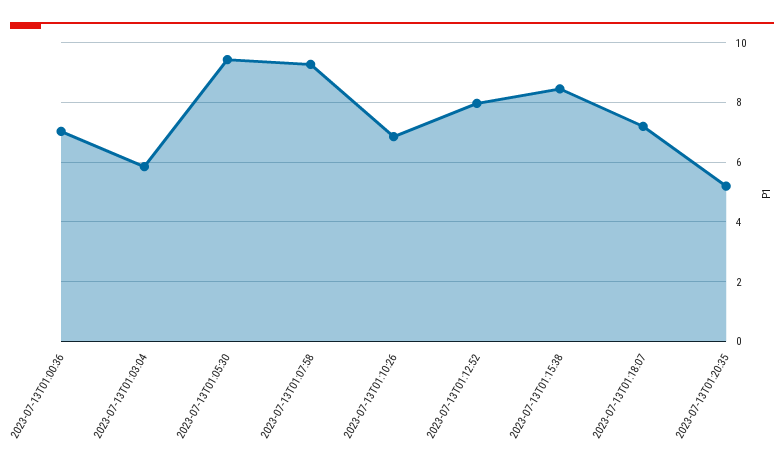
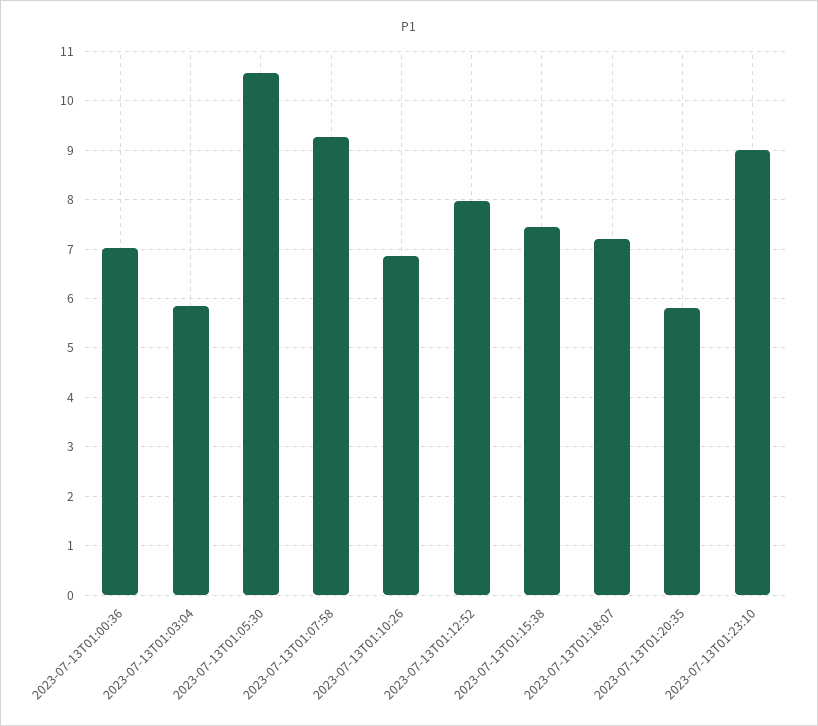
2023-07-13T01:05:30: 9.5 -> 10.6
2023-07-13T01:15:38: 8.5 -> 7.4
2023-07-13T01:20:35: 5.25 -> 5.8
2023-07-13T01:23:10: none -> 9

